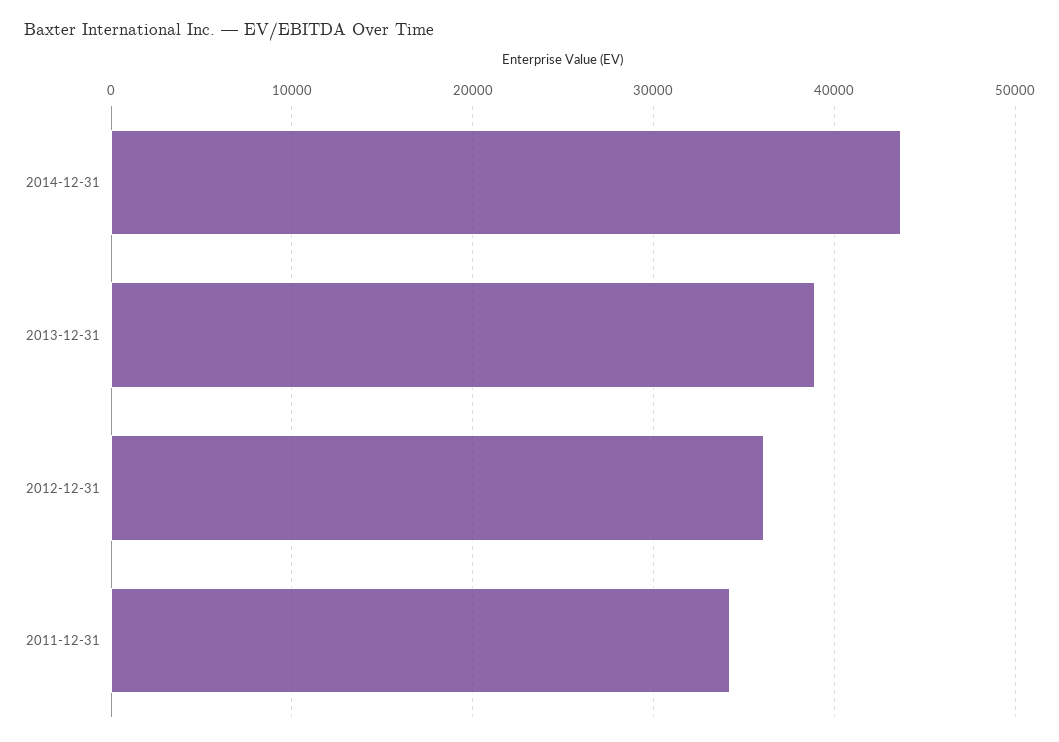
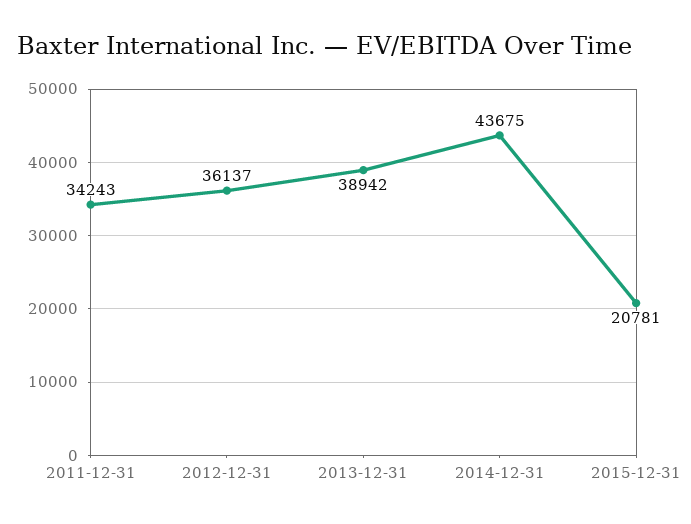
2015-12-31: none -> 20781

